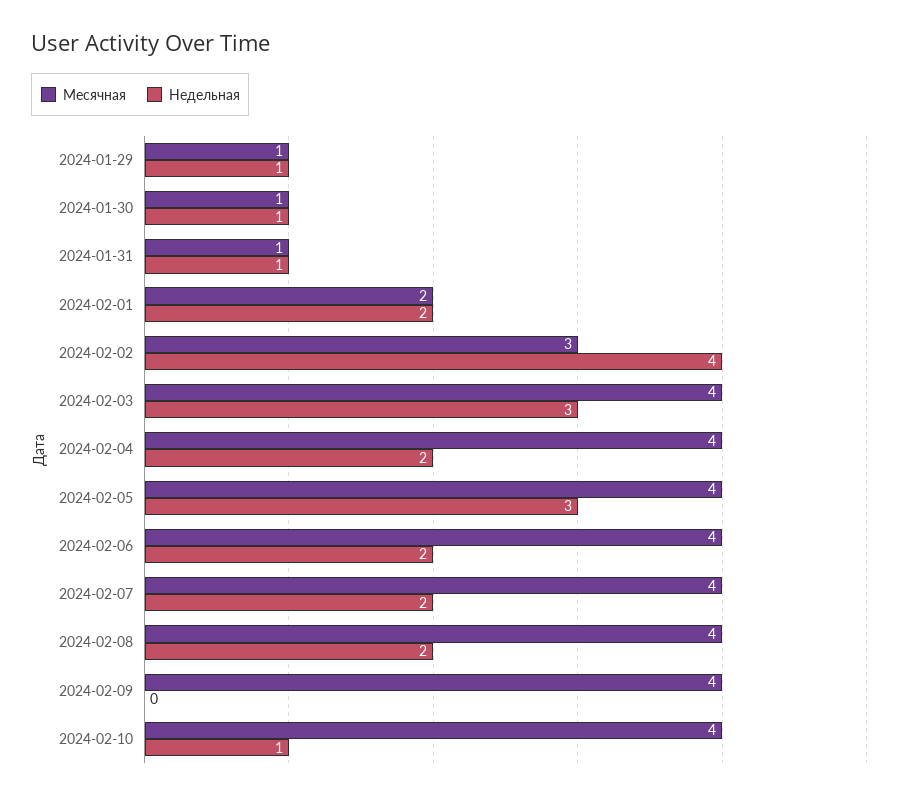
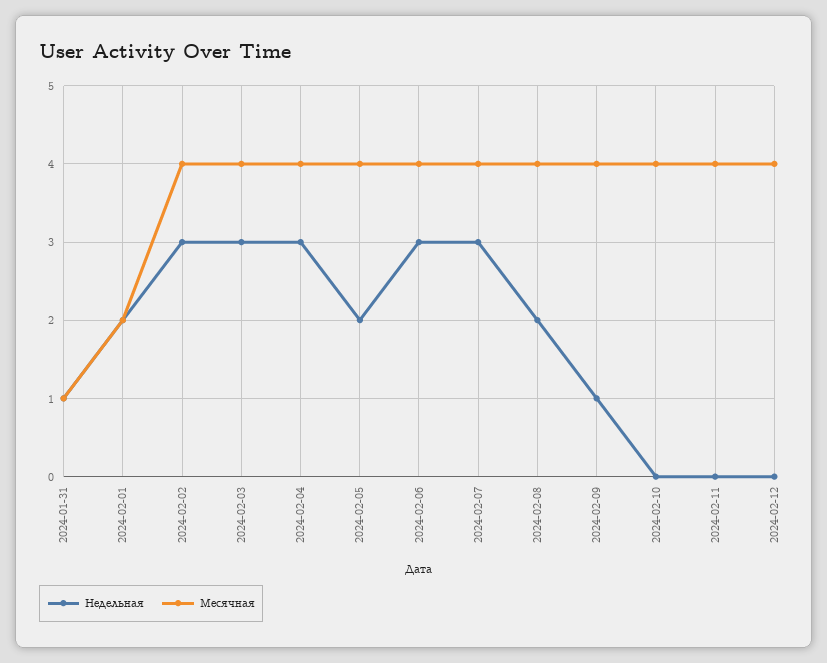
Месячная, 2024-01-29: 1 -> none
Недельная, 2024-01-29: 1 -> none
Месячная, 2024-01-30: 1 -> none
Недельная, 2024-01-30: 1 -> none
Месячная, 2024-02-02: 3 -> 4
Недельная, 2024-02-02: 4 -> 3
Недельная, 2024-02-04: 2 -> 3
Недельная, 2024-02-05: 3 -> 2
Недельная, 2024-02-06: 2 -> 3
Недельная, 2024-02-07: 2 -> 3
Недельная, 2024-02-09: 0 -> 1
Недельная, 2024-02-10: 1 -> 0
Недельная, 2024-02-11: none -> 0
Месячная, 2024-02-11: none -> 4
Недельная, 2024-02-12: none -> 0
Месячная, 2024-02-12: none -> 4

